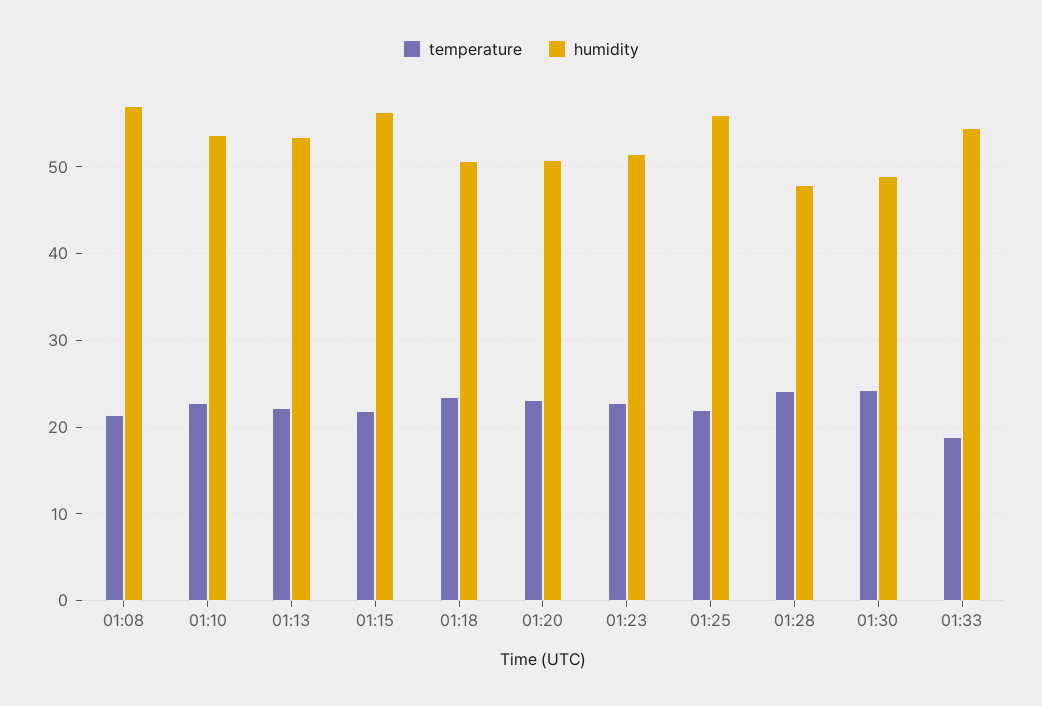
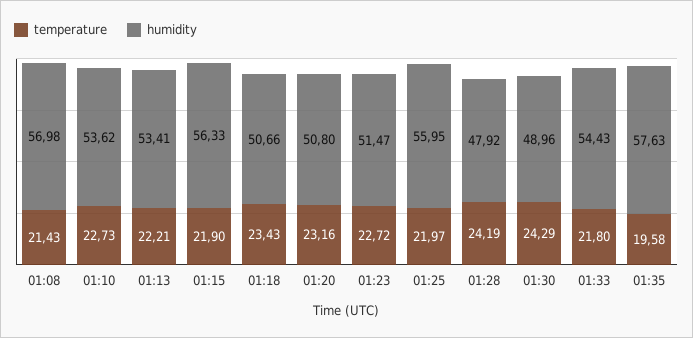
temperature, 01:33: 19 -> 21.8
temperature, 01:35: none -> 19.58
humidity, 01:35: none -> 57.63

